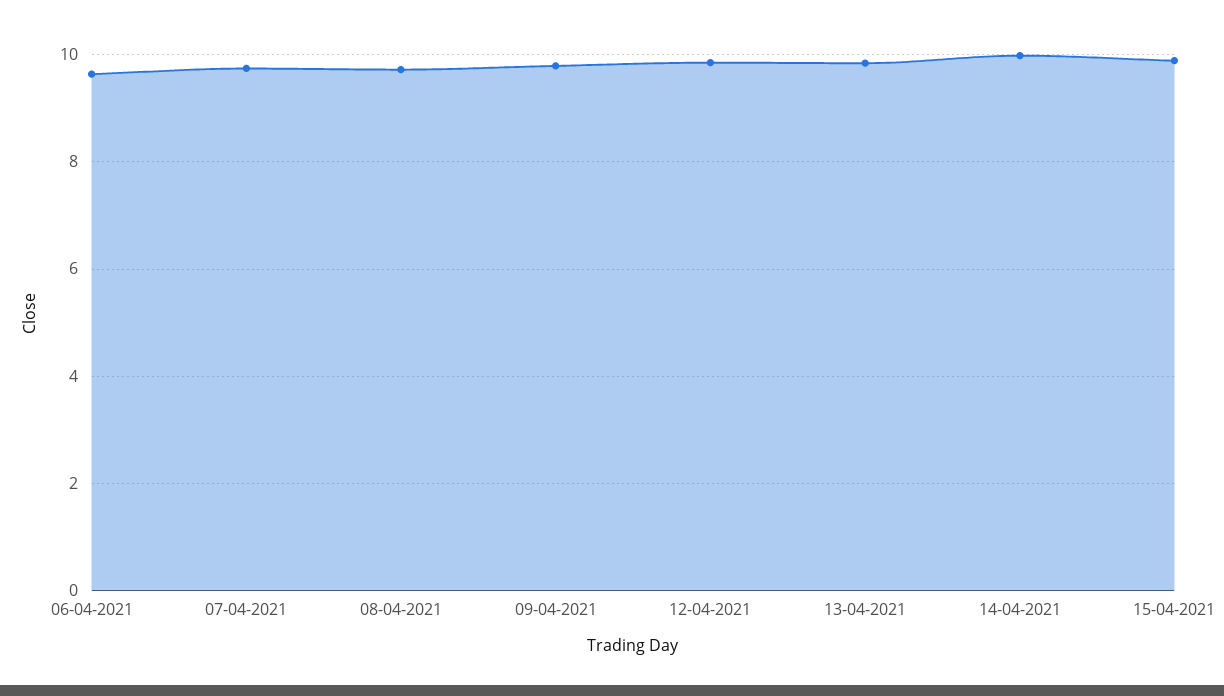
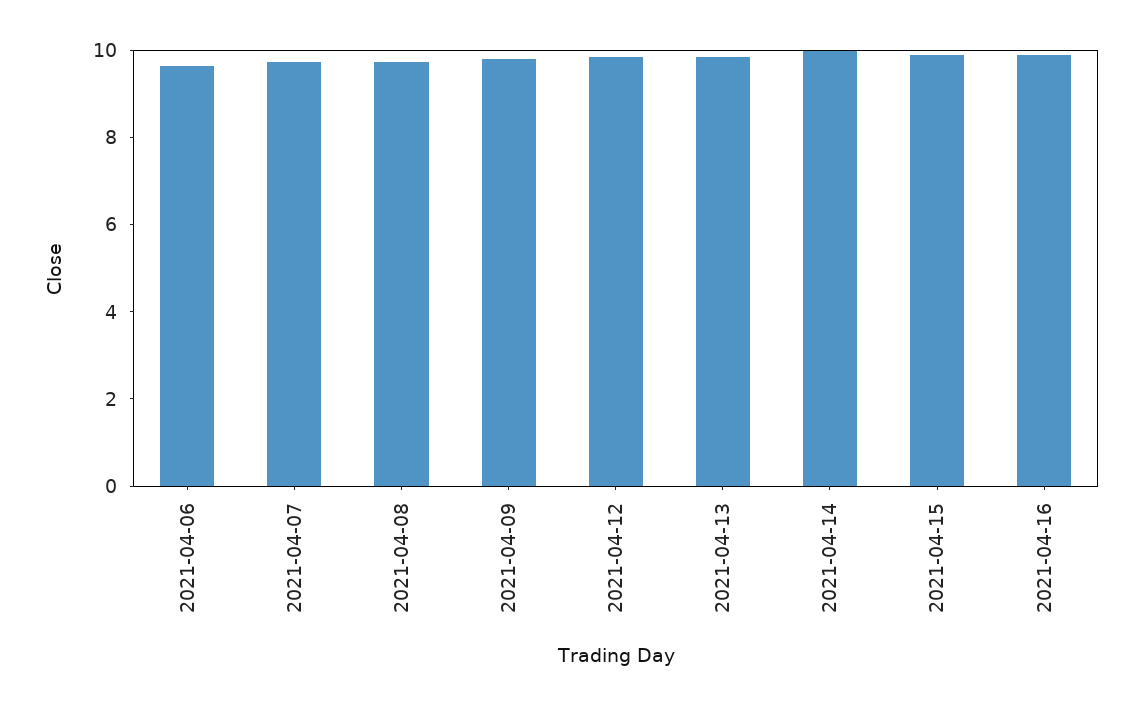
2021-04-16: none -> 10

